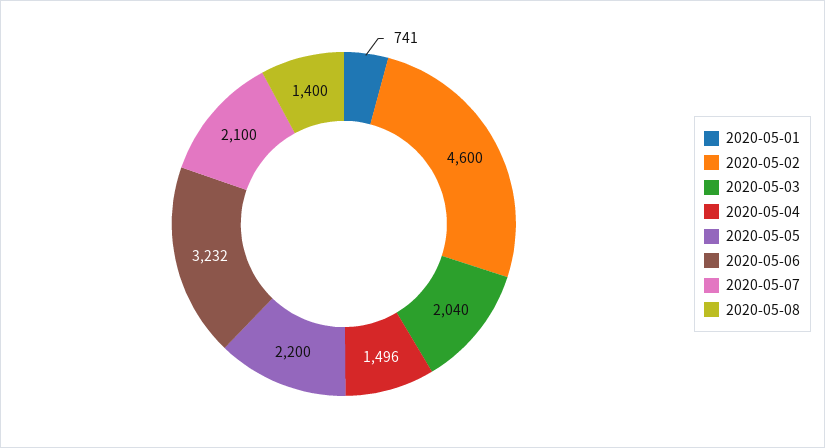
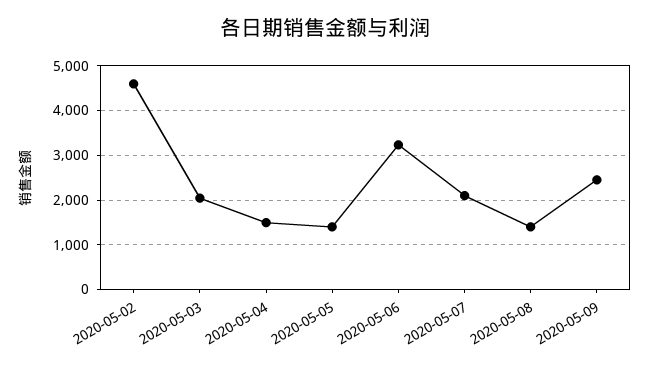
2020-05-01: 741 -> none
2020-05-05: 2200 -> 1400
2020-05-09: none -> 2400

